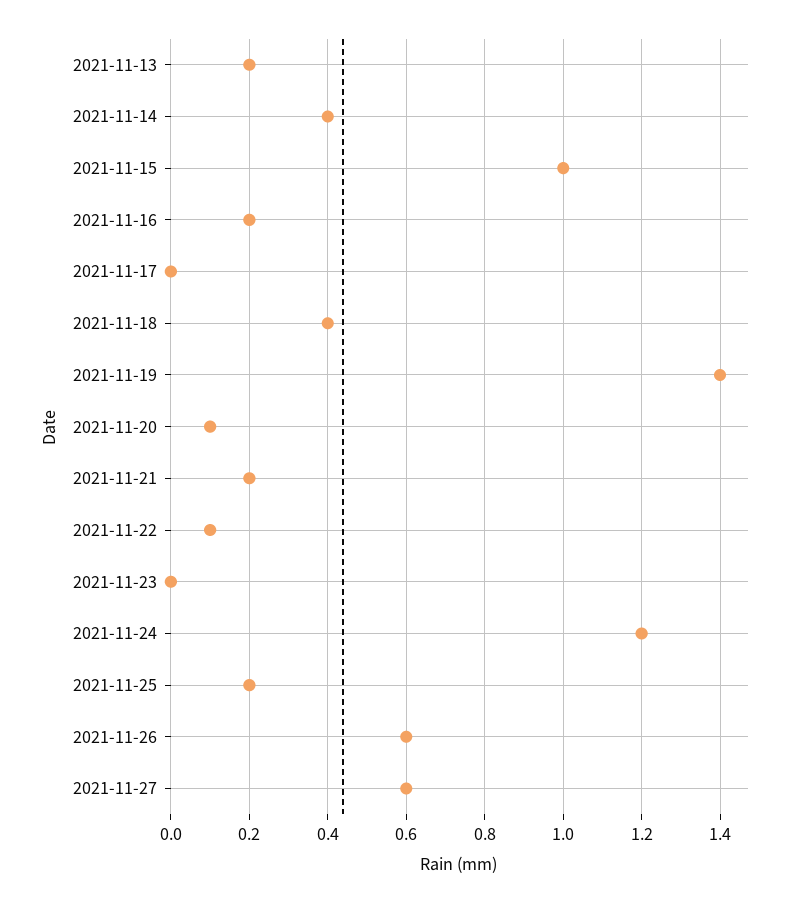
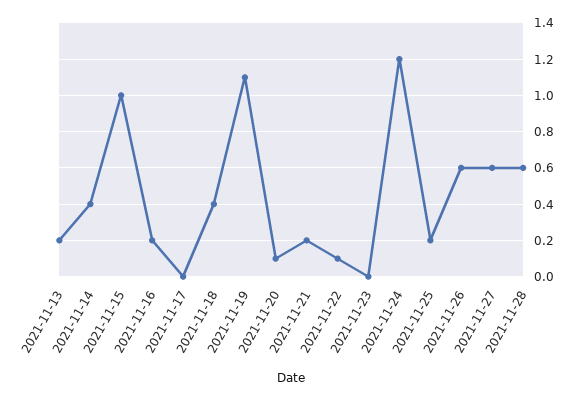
2021-11-19: 1.4 -> 1.1
2021-11-28: none -> 0.6

